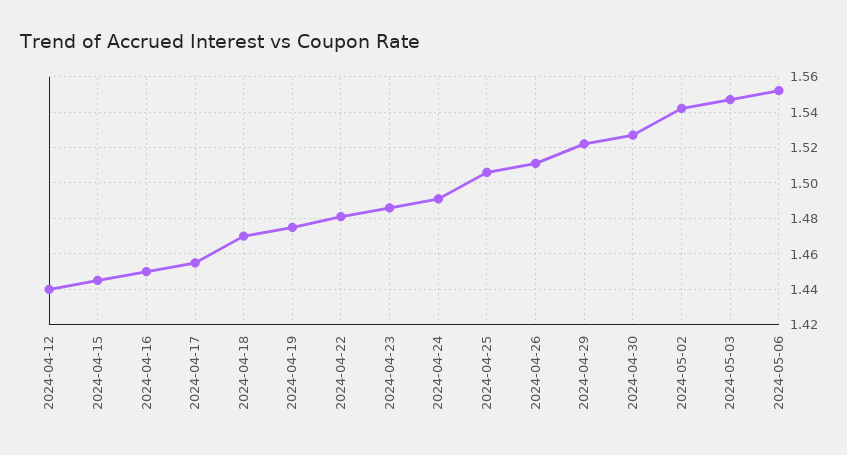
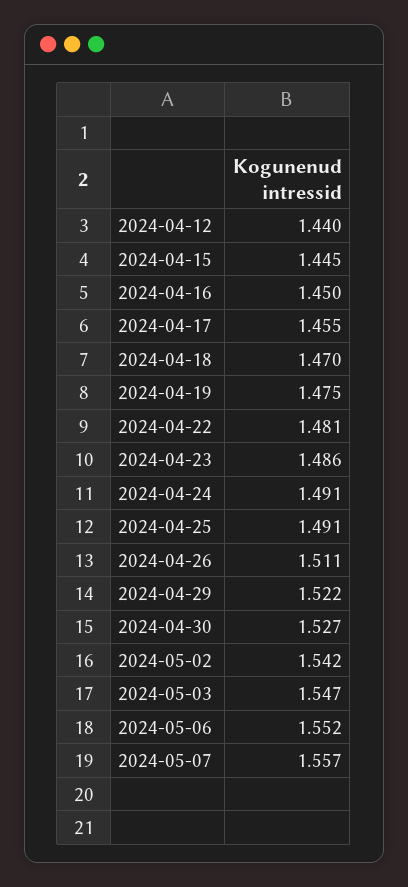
2024-04-25: 1.505 -> 1.491
2024-05-07: none -> 1.557

